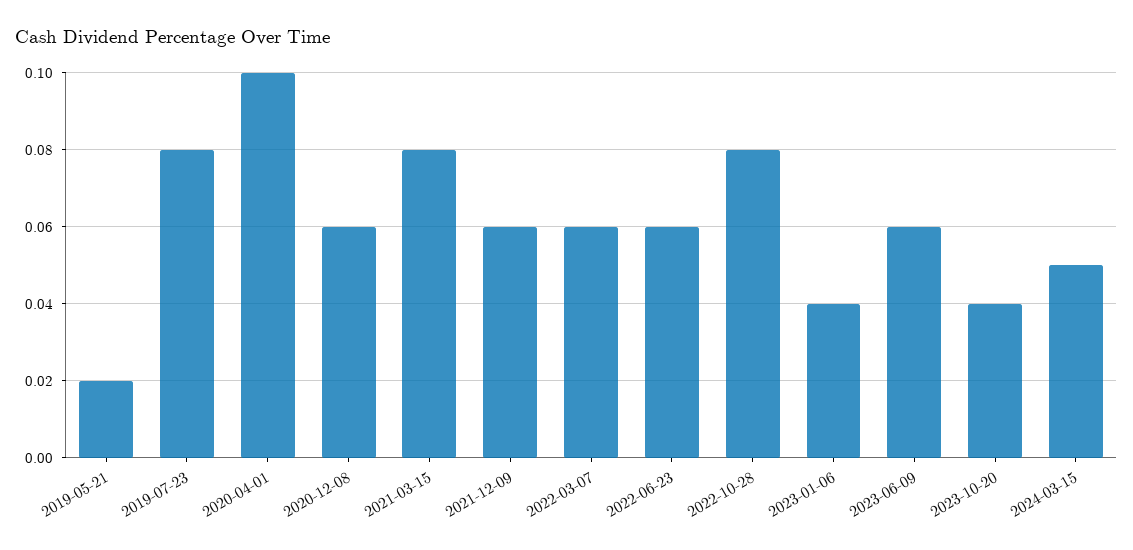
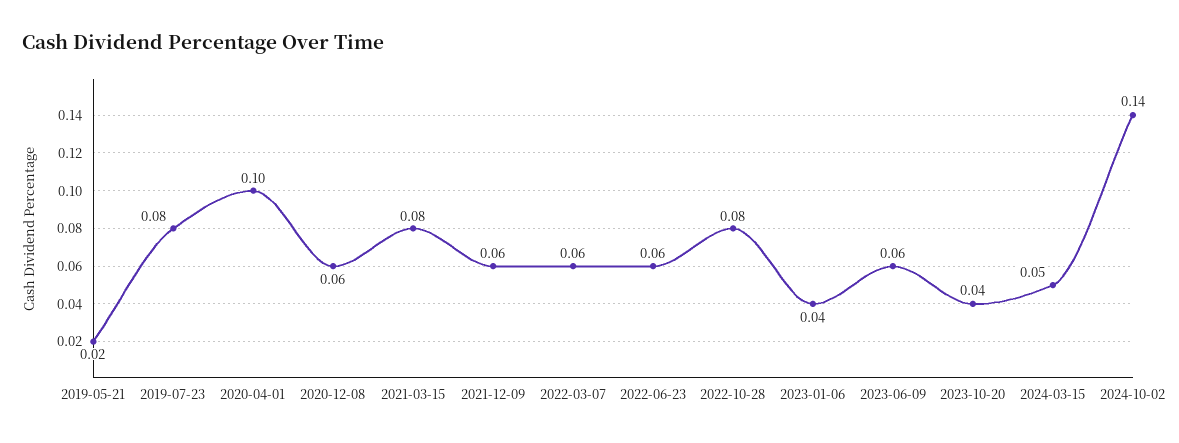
2024-10-02: none -> 0.14

